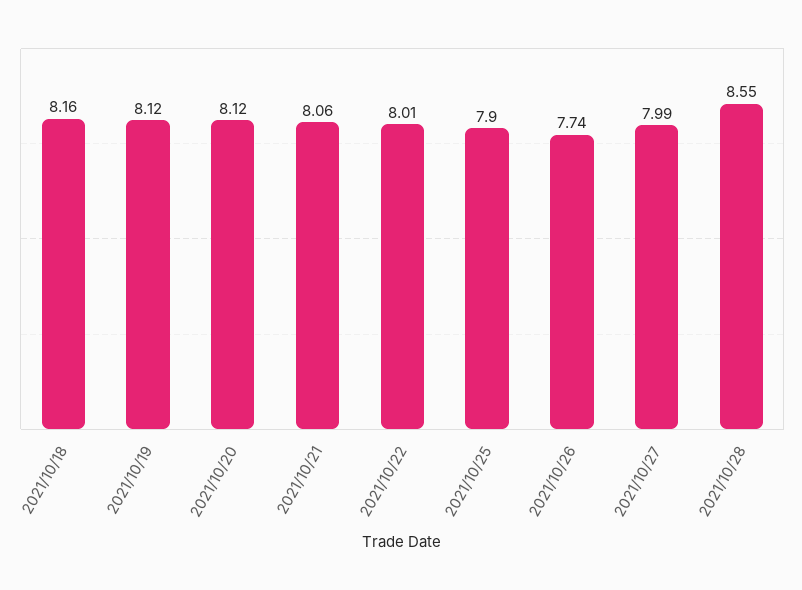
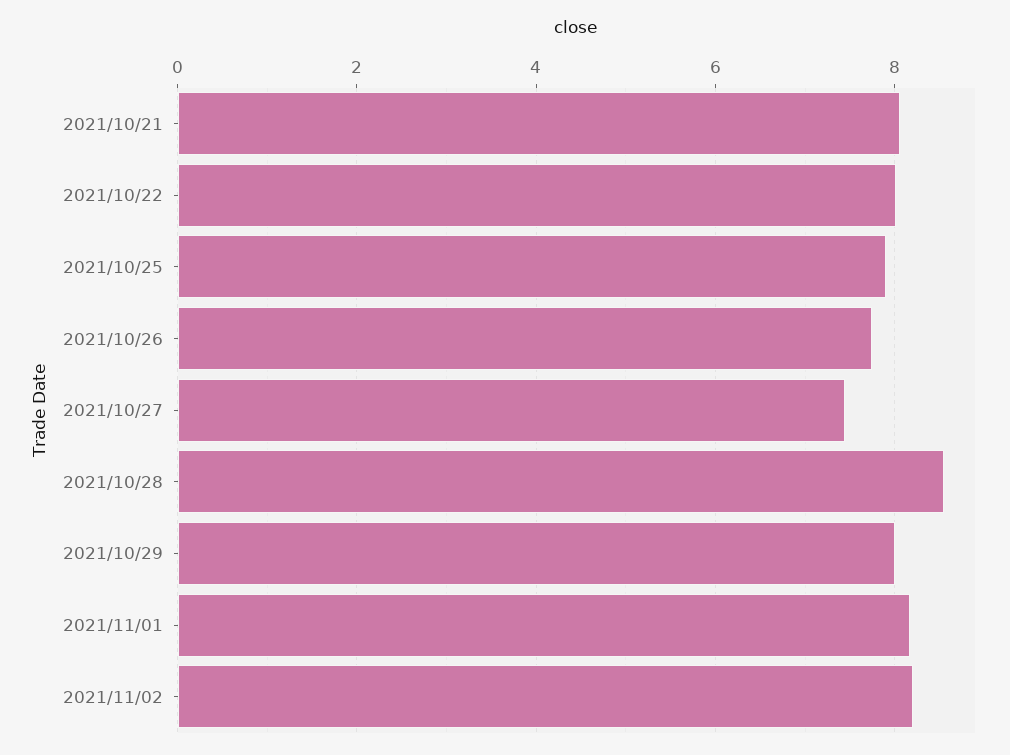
2021/10/18: 8.16 -> none
2021/10/19: 8.12 -> none
2021/10/20: 8.12 -> none
2021/10/27: 7.99 -> 7.4
2021/10/29: none -> 8
2021/11/01: none -> 8.2
2021/11/02: none -> 8.2

